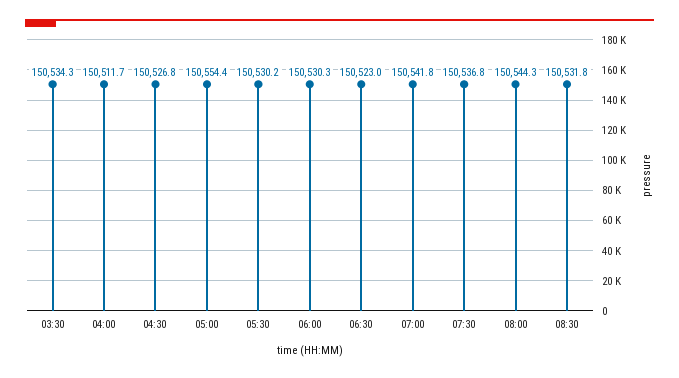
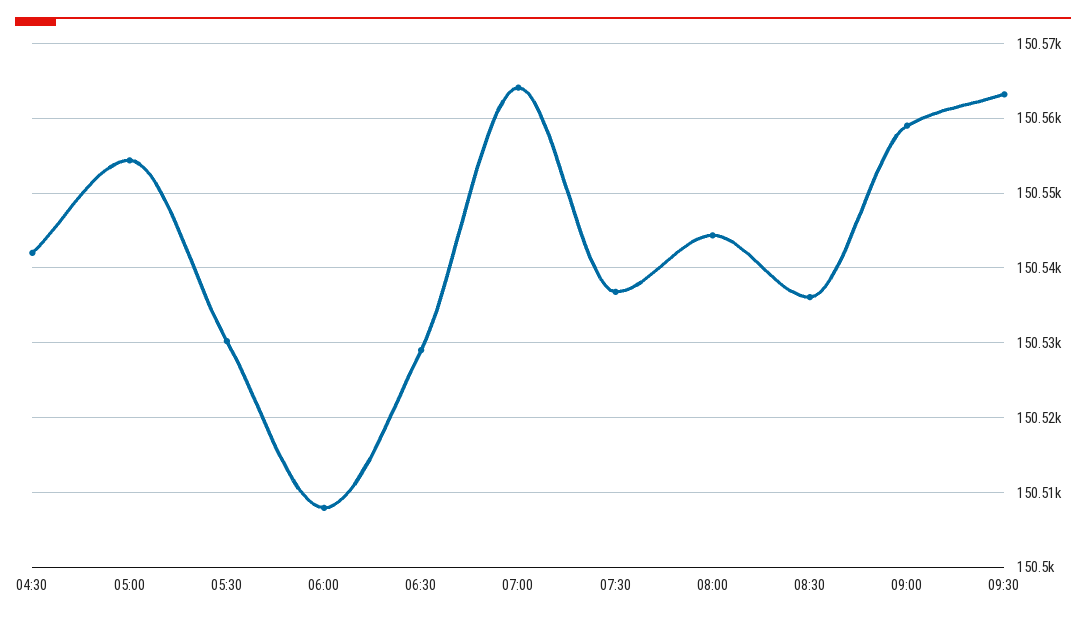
03:30: 150534.3 -> none
04:00: 150511.7 -> none
04:30: 150526.8 -> 150542
06:00: 150530.3 -> 150508
06:30: 150523 -> 150529
07:00: 150541.8 -> 150564
08:30: 150531.8 -> 150536
09:00: none -> 150559
09:30: none -> 150563

